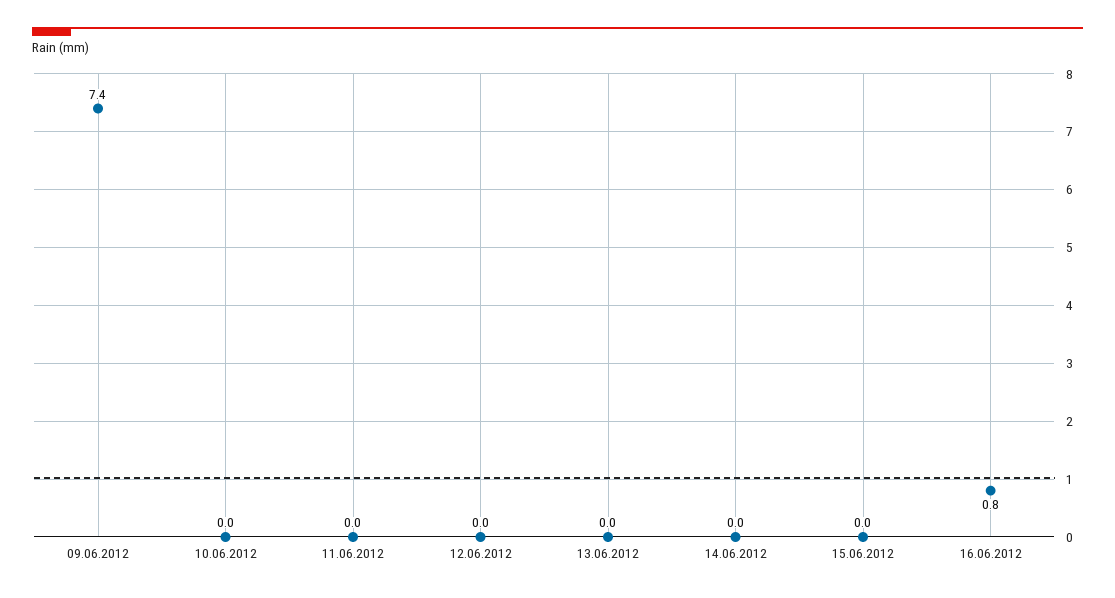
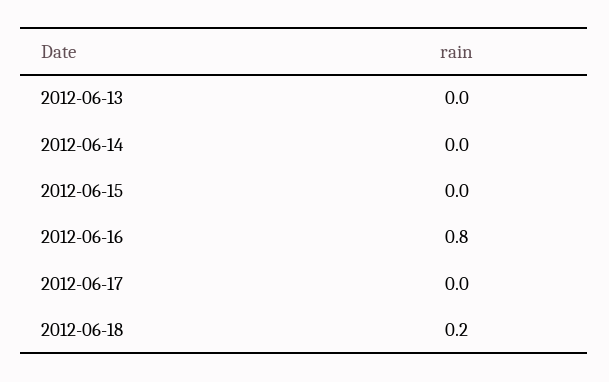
09.06.2012: 7.4 -> none
10.06.2012: 0 -> none
11.06.2012: 0 -> none
12.06.2012: 0 -> none
2012-06-17: none -> 0
2012-06-18: none -> 0.2

